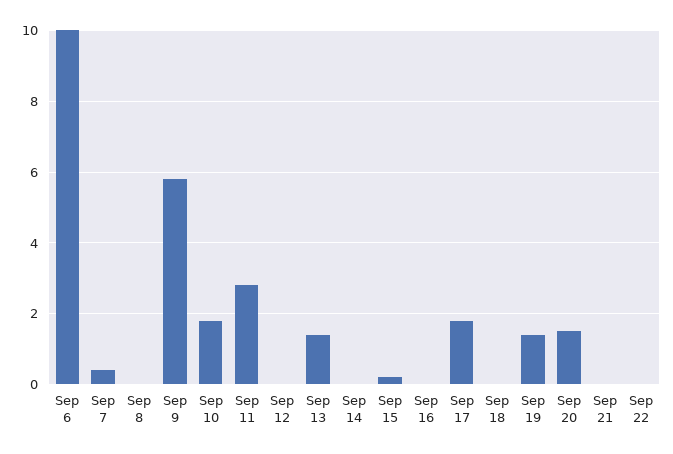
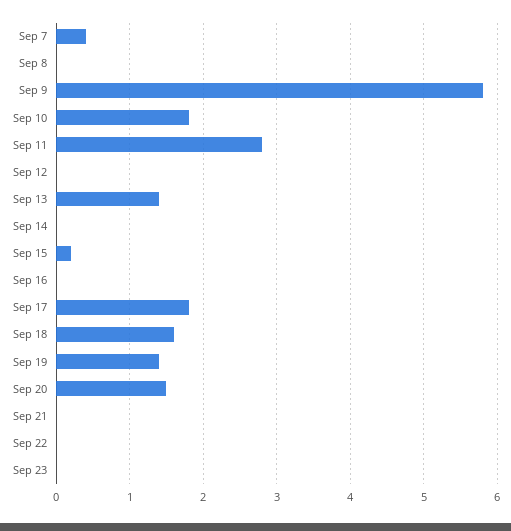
Sep 6: 10 -> none
Sep 18: 0 -> 1.6
Sep 23: none -> 0

